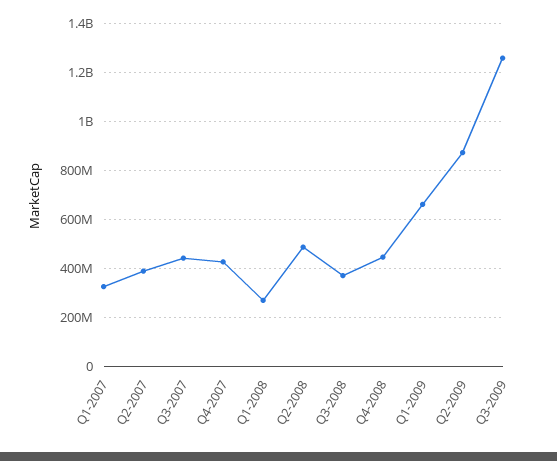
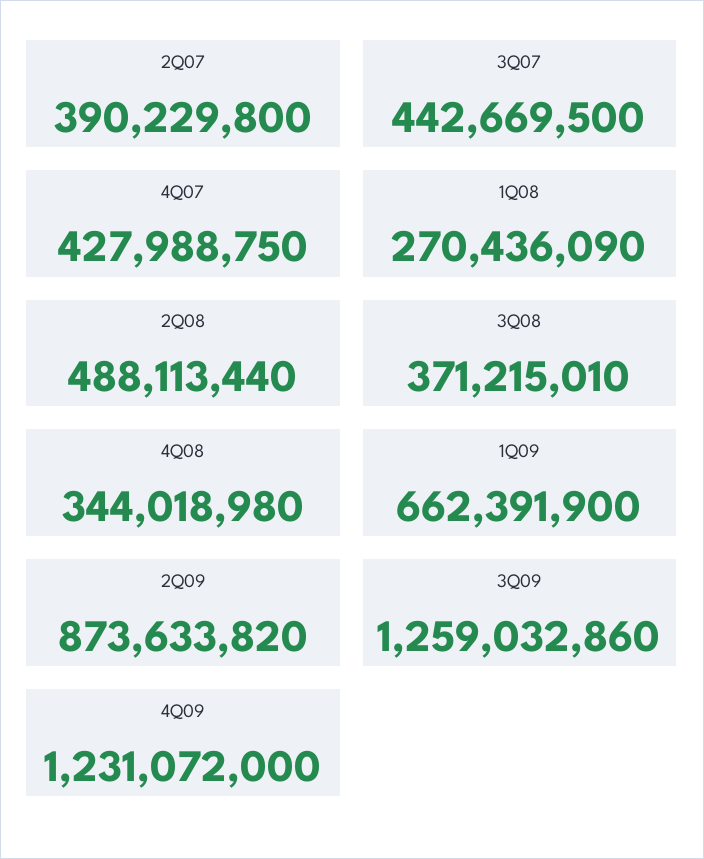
Q1-2007: 325000000 -> none
Q4-2008: 450000000 -> 344018980
4Q09: none -> 1231072000

